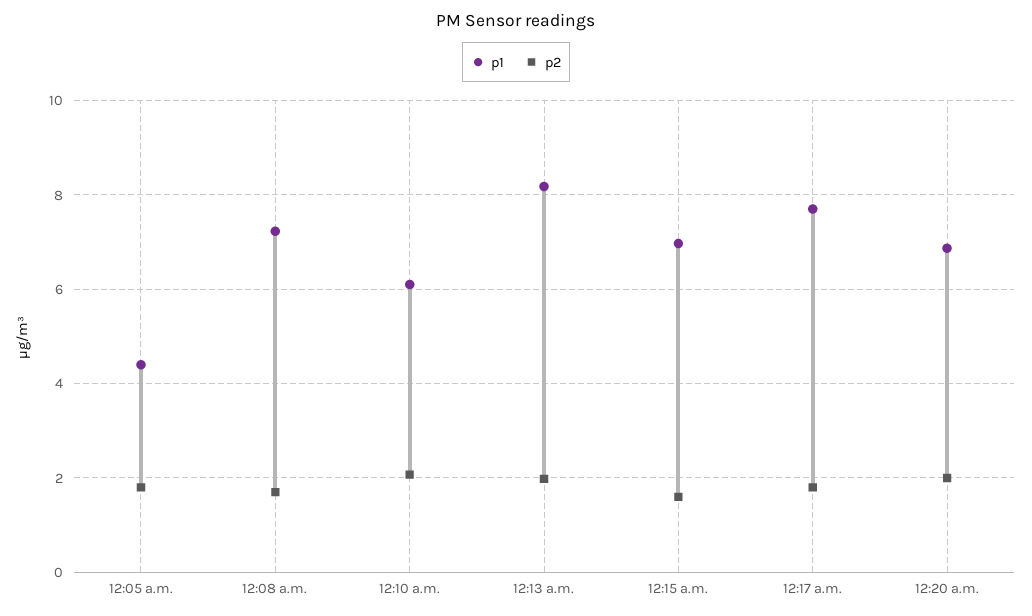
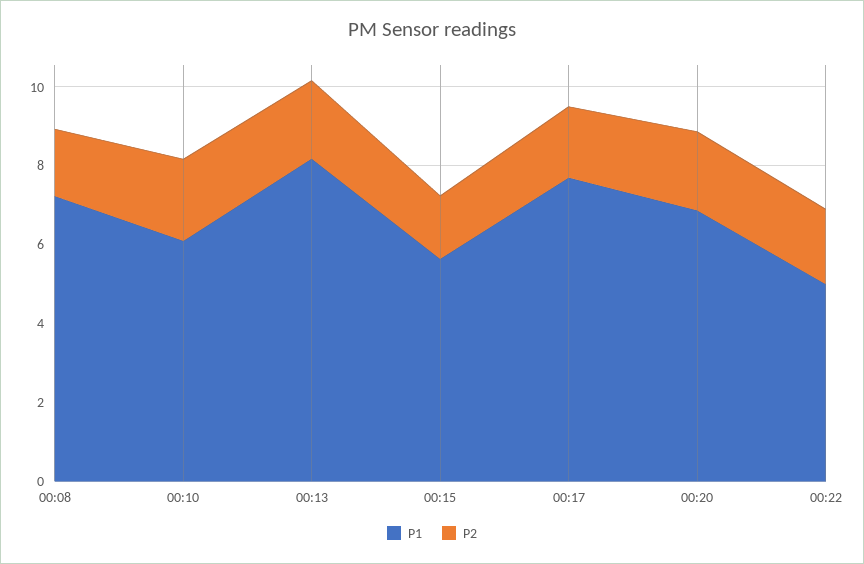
p1, 12:05 a.m.: 4.4 -> none
p2, 12:05 a.m.: 1.8 -> none
p1, 12:15 a.m.: 7 -> 5.5
p1, 00:22: none -> 5
p2, 00:22: none -> 2

